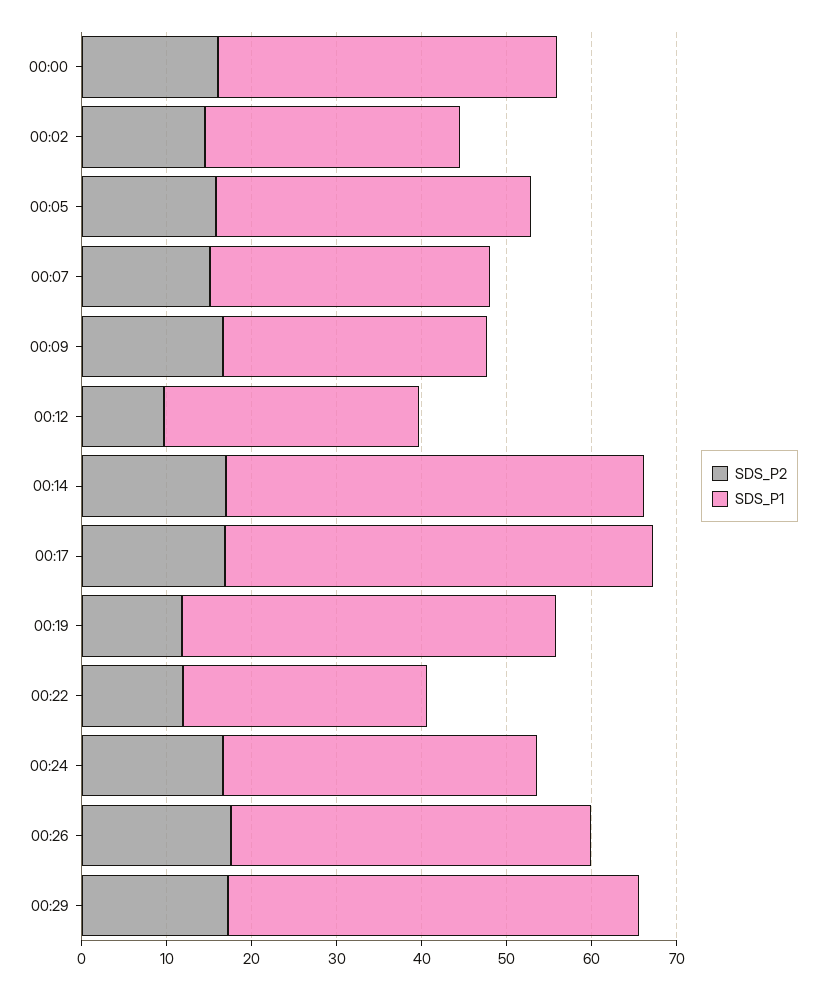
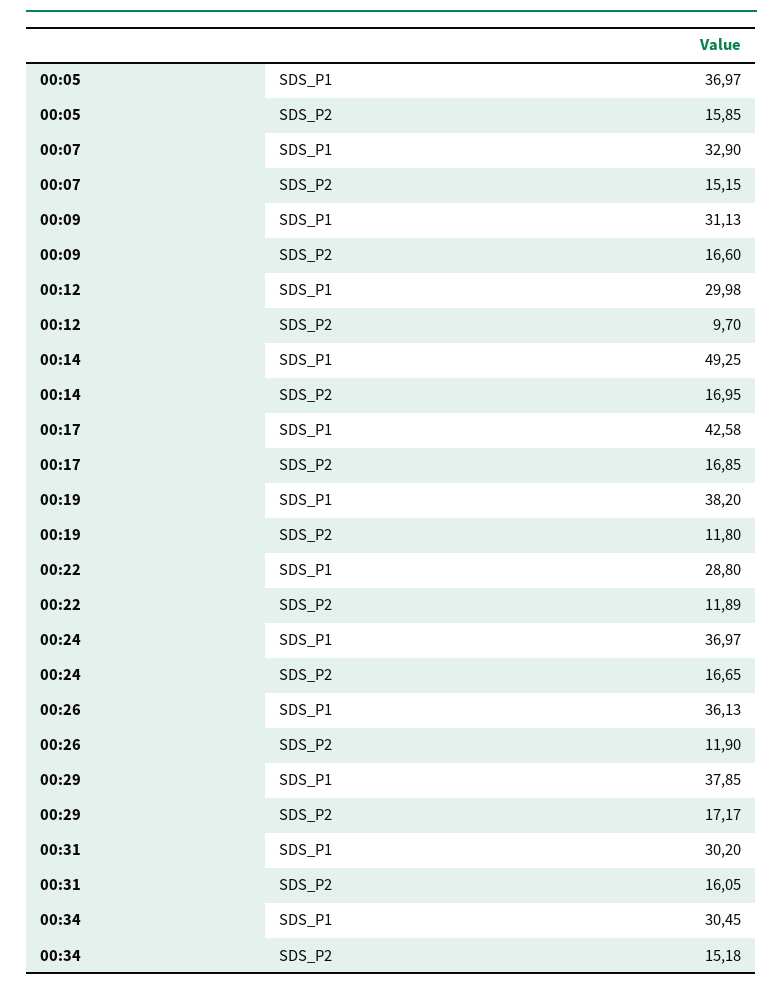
SDS_P2, 00:00: 16 -> none
SDS_P1, 00:00: 40 -> none
SDS_P2, 00:02: 14 -> none
SDS_P1, 00:02: 30 -> none
SDS_P1, 00:17: 50 -> 42.58
SDS_P1, 00:19: 44 -> 38.2
SDS_P2, 00:26: 18 -> 11.9
SDS_P1, 00:26: 42 -> 36.13
SDS_P1, 00:29: 48 -> 37.85
SDS_P1, 00:31: none -> 30.2
SDS_P2, 00:31: none -> 16.05
SDS_P1, 00:34: none -> 30.45
SDS_P2, 00:34: none -> 15.18

